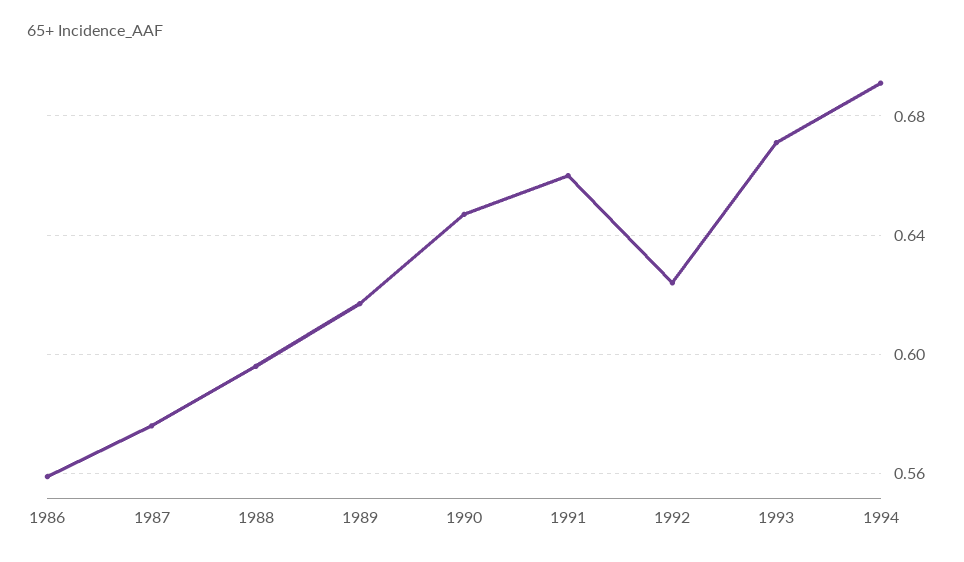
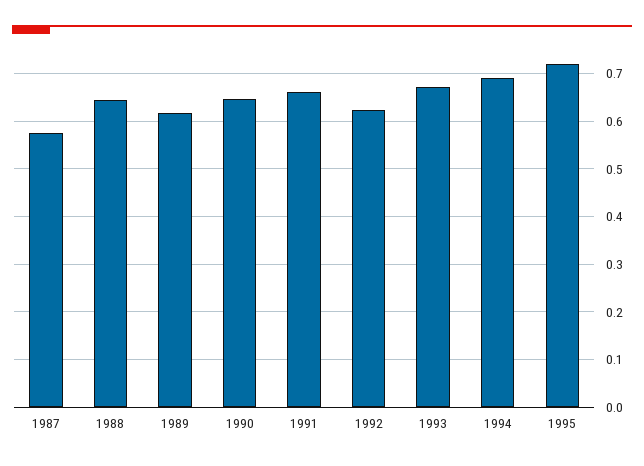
1986: 0.56 -> none
1988: 0.595 -> 0.64
1995: none -> 0.72

